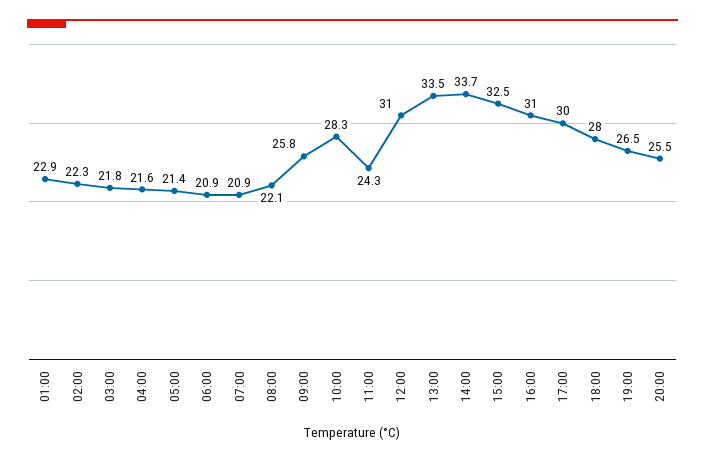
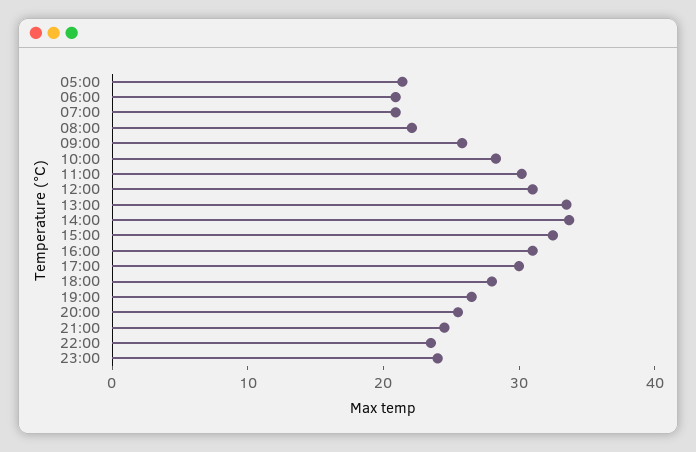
01:00: 22.9 -> none
02:00: 22.3 -> none
03:00: 21.8 -> none
04:00: 21.6 -> none
11:00: 24.3 -> 30
21:00: none -> 24
22:00: none -> 24
23:00: none -> 24

